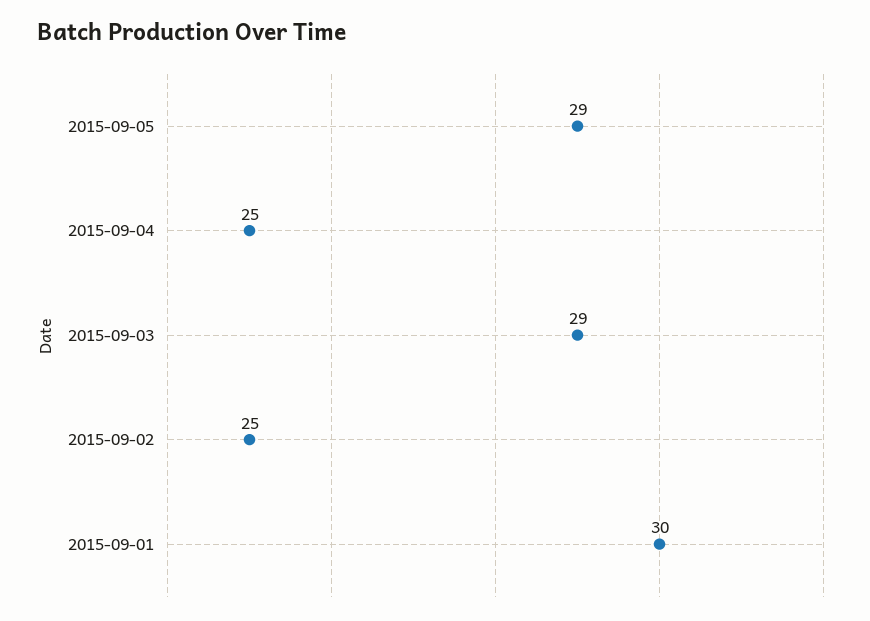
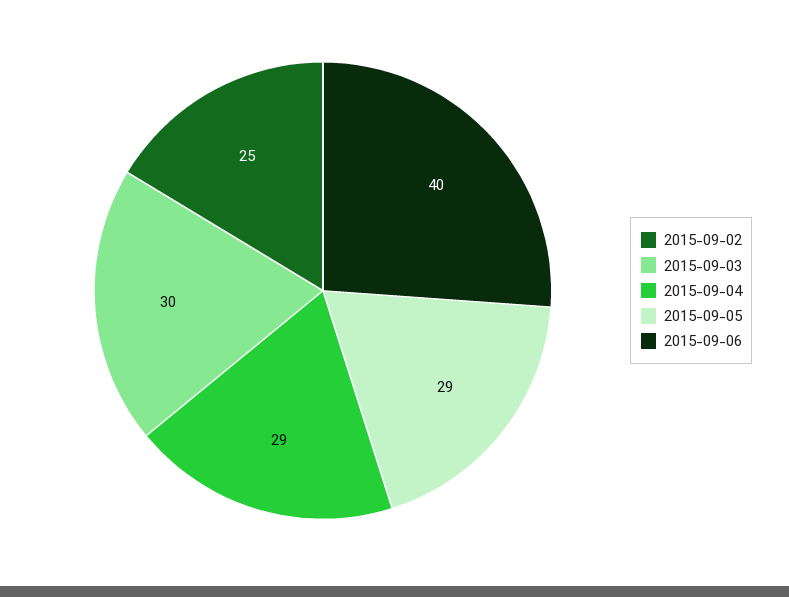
2015-09-04: 25 -> 29
2015-09-03: 29 -> 30
2015-09-01: 30 -> none
2015-09-06: none -> 40

